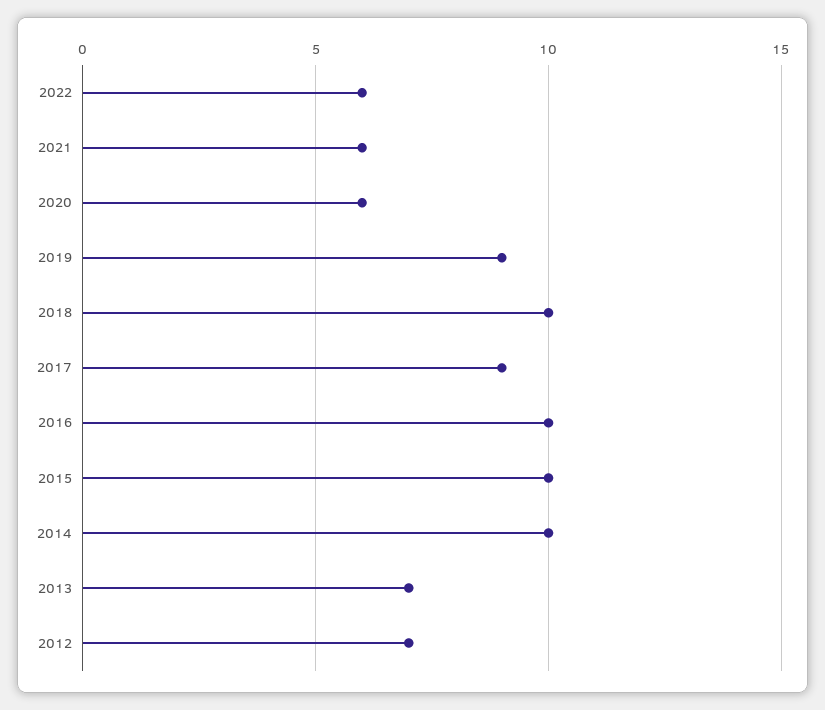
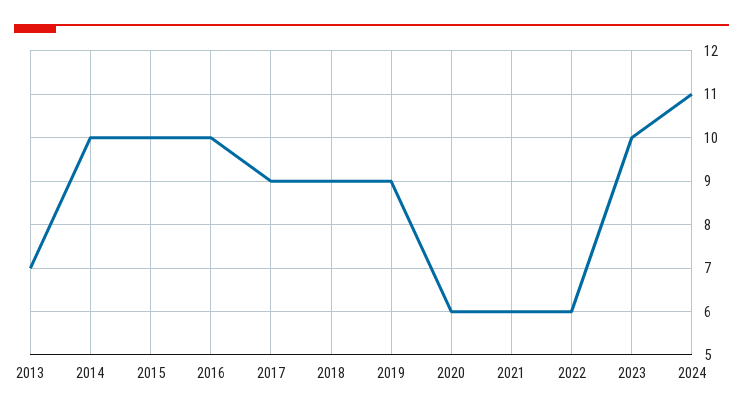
2018: 10 -> 9
2012: 7 -> none
2023: none -> 10
2024: none -> 11

